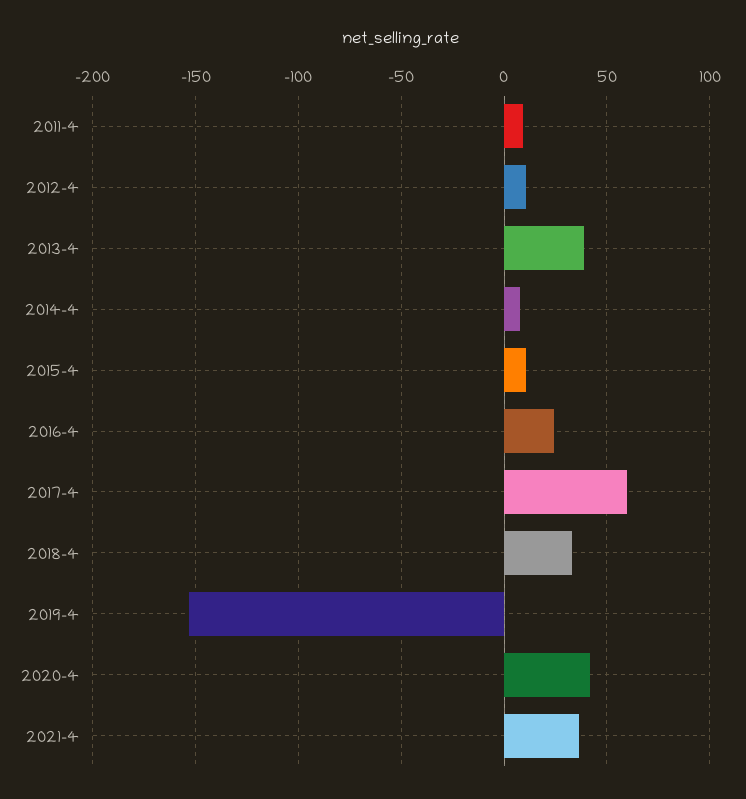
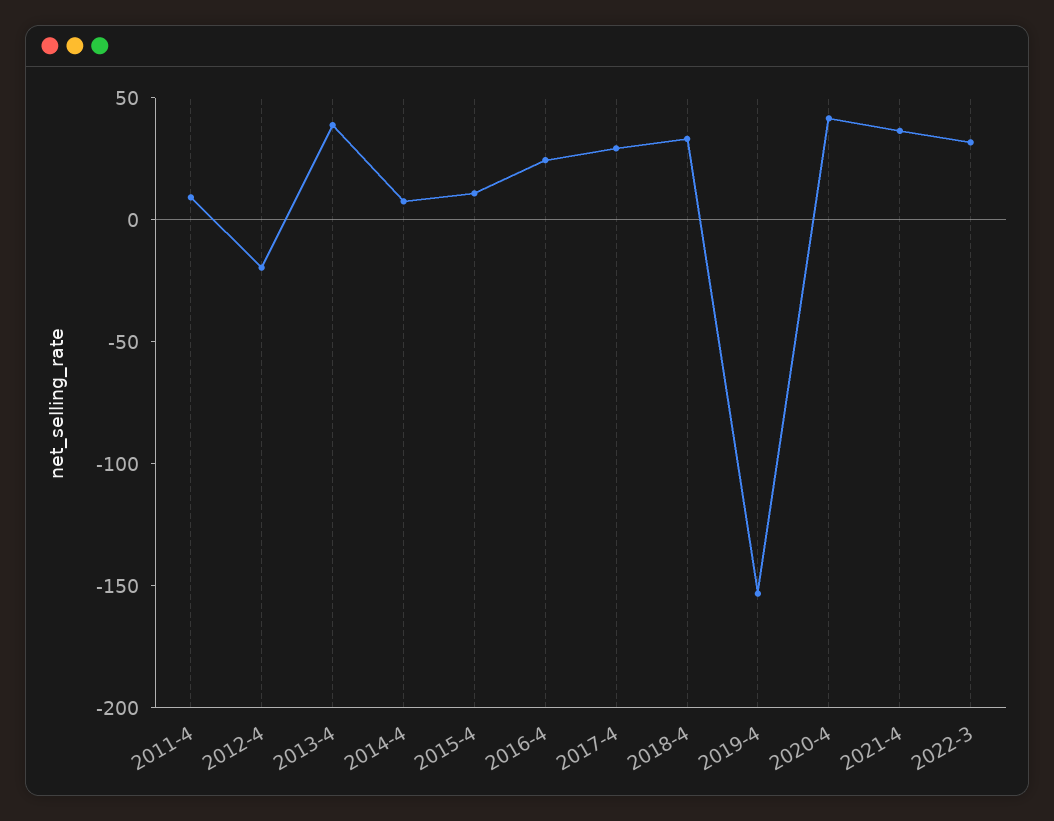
2012-4: 10 -> -20
2017-4: 60 -> 30
2022-3: none -> 30

